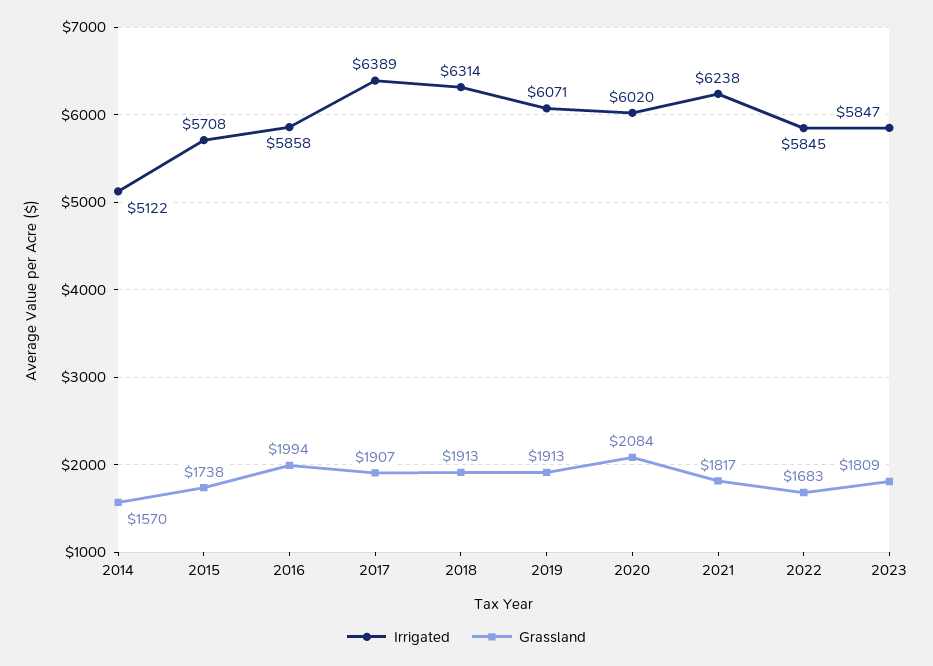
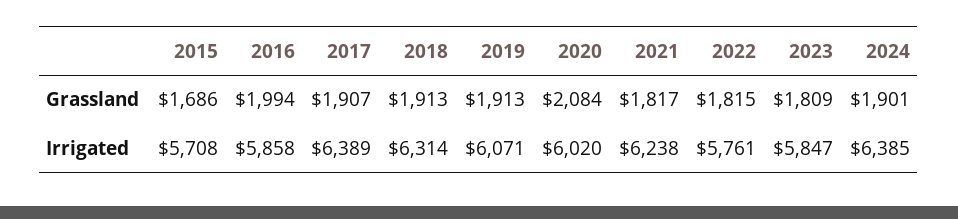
Irrigated, 2014: 5122 -> none
Grassland, 2014: 1570 -> none
Grassland, 2015: 1738 -> 1686
Irrigated, 2022: 5845 -> 5761
Grassland, 2022: 1683 -> 1815
Grassland, 2024: none -> 1901
Irrigated, 2024: none -> 6385

